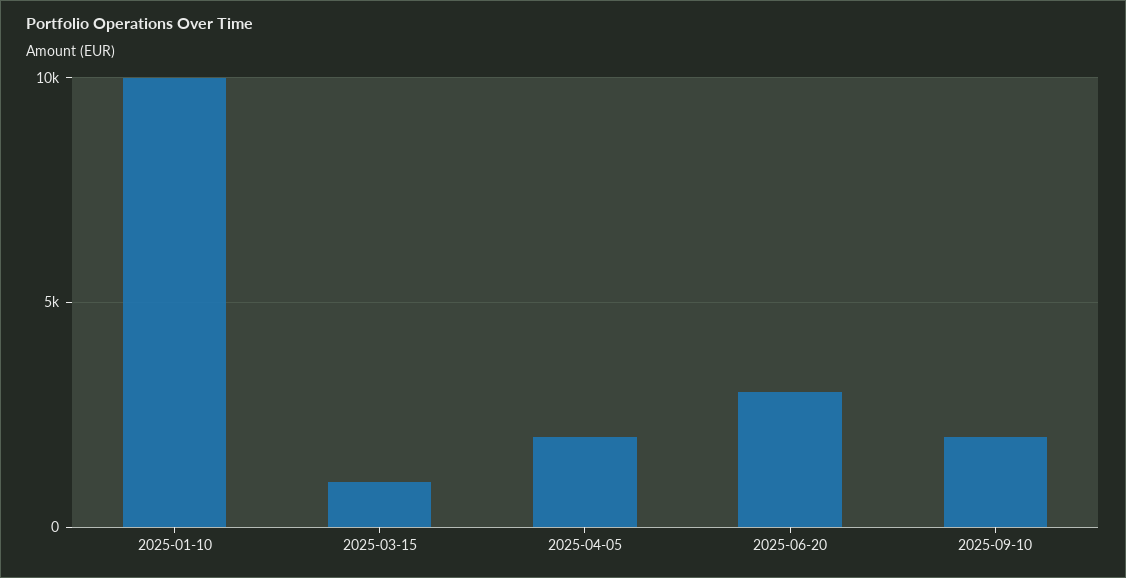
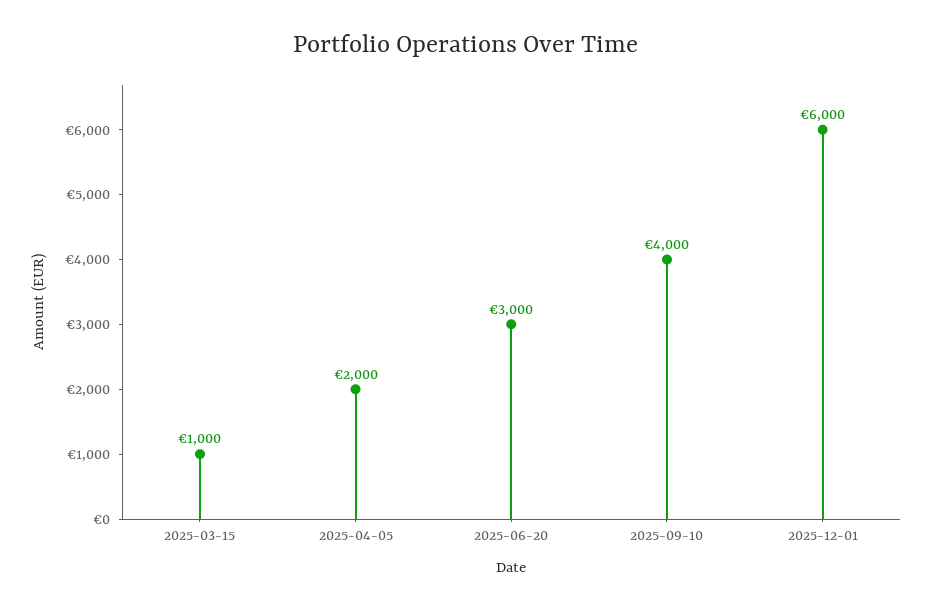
2025-01-10: 10000 -> none
2025-09-10: 2000 -> 4000
2025-12-01: none -> 6000

